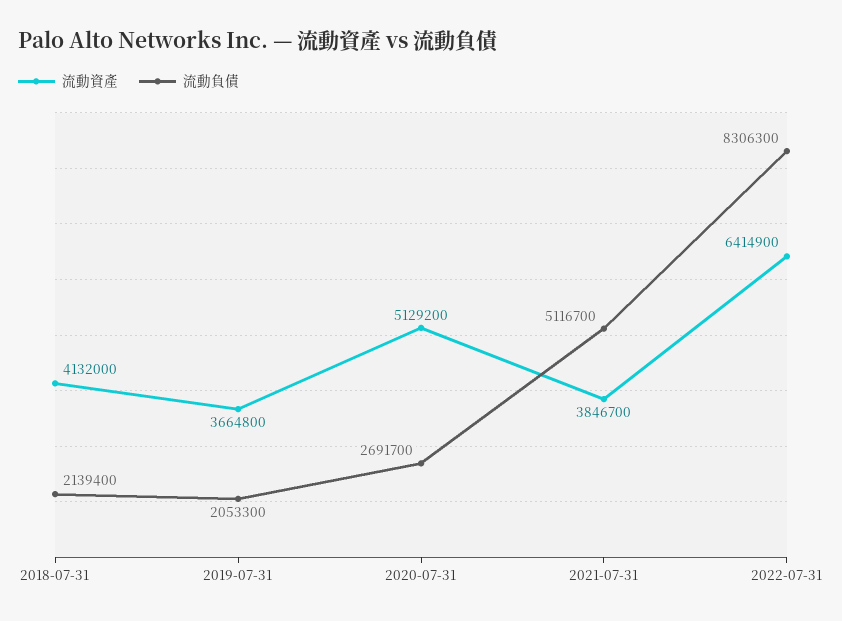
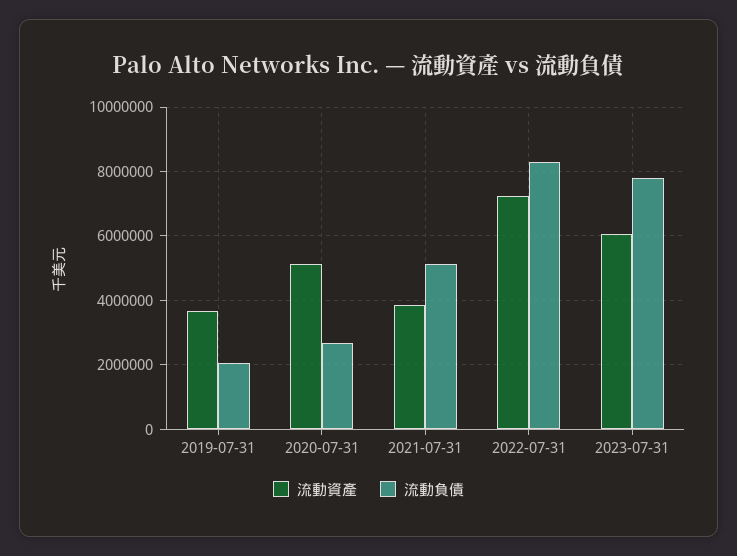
流動資產, 2018-07-31: 4132000 -> none
流動負債, 2018-07-31: 2139400 -> none
流動資產, 2022-07-31: 6414900 -> 7200000
流動資產, 2023-07-31: none -> 6000000
流動負債, 2023-07-31: none -> 7800000

